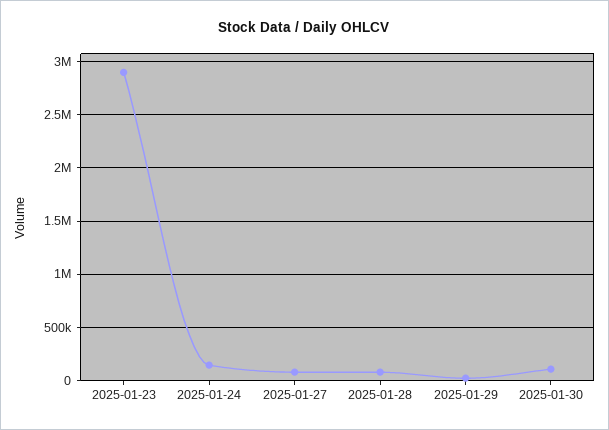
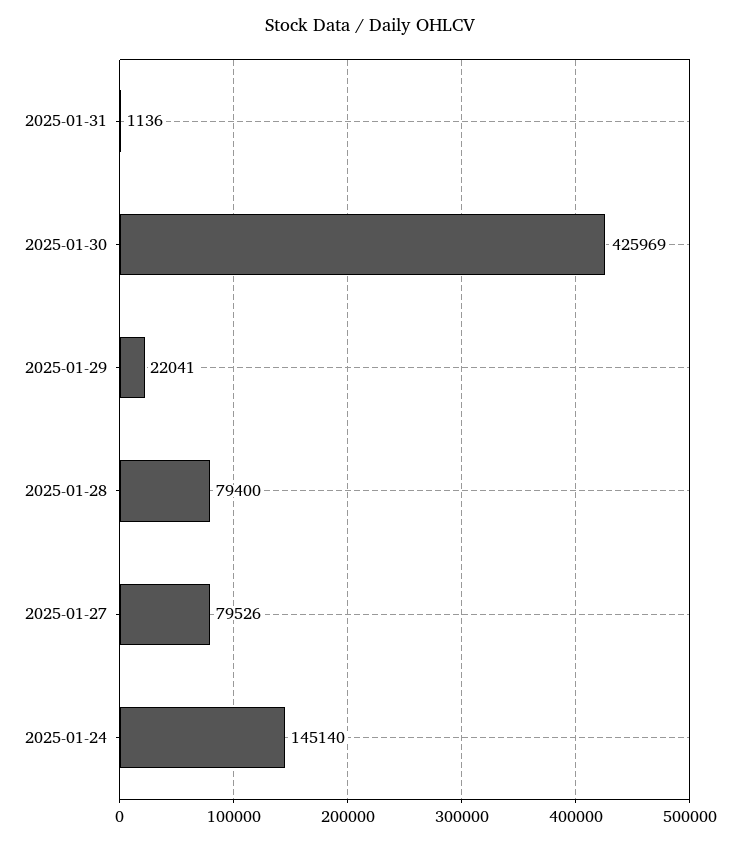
2025-01-23: 2900000 -> none
2025-01-30: 100000 -> 425969
2025-01-31: none -> 1136

